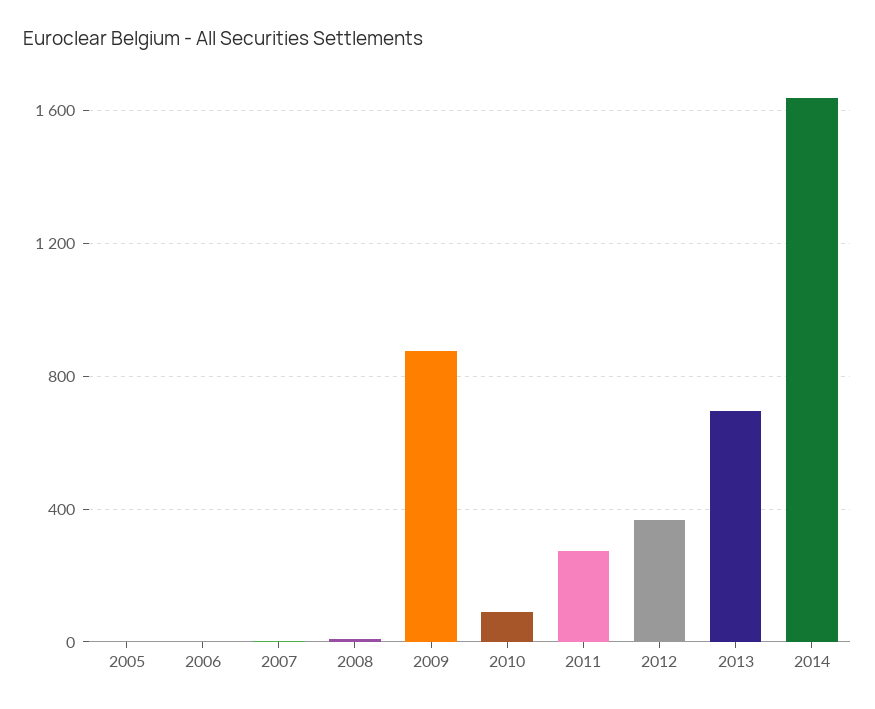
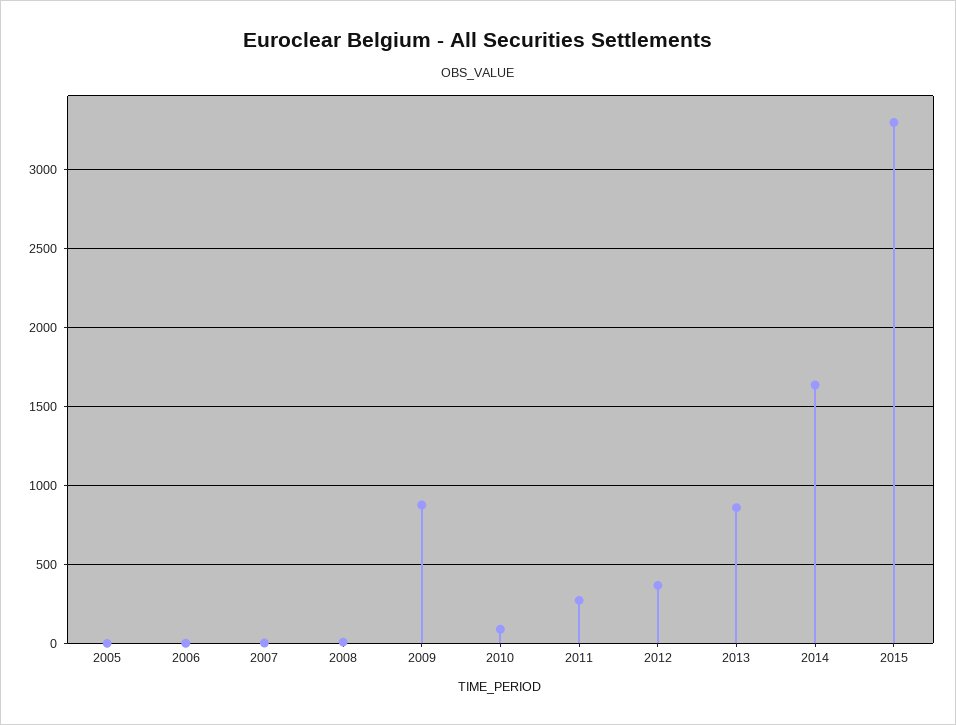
2013: 700 -> 850
2015: none -> 3300

